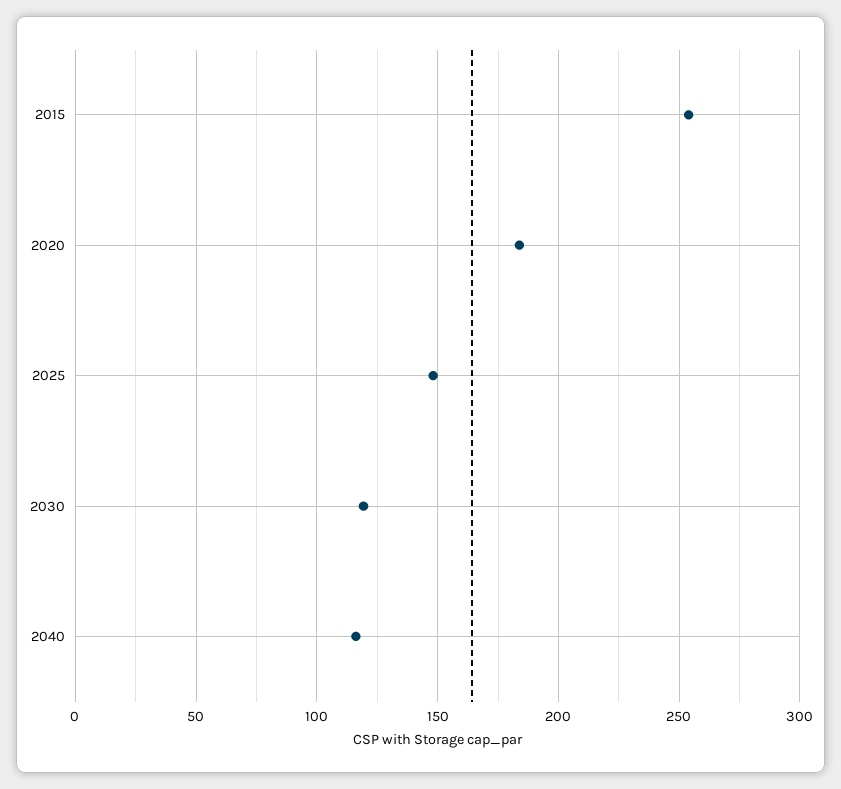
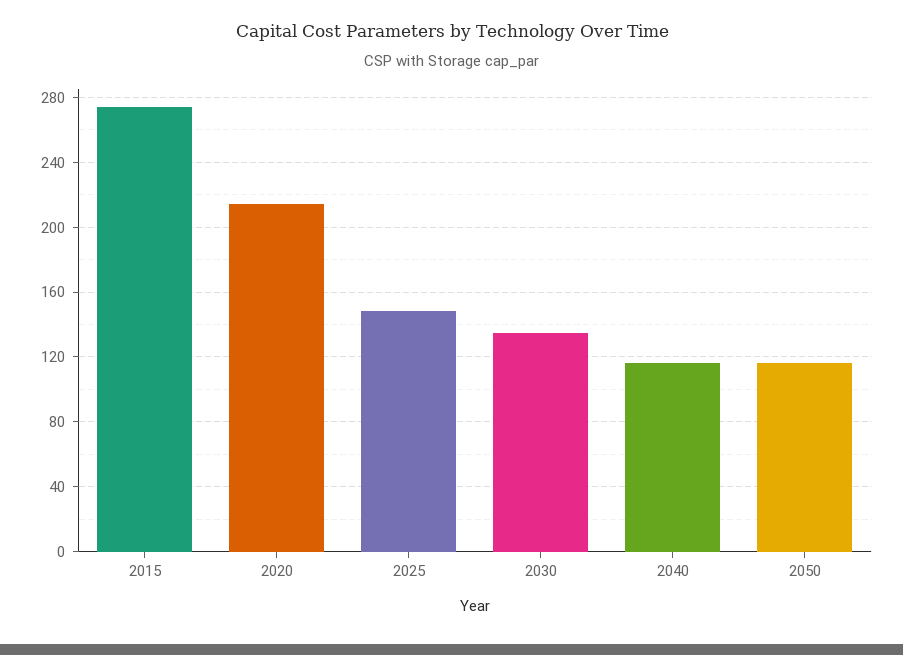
2015: 255 -> 275
2020: 185 -> 215
2030: 120 -> 135
2050: none -> 115

